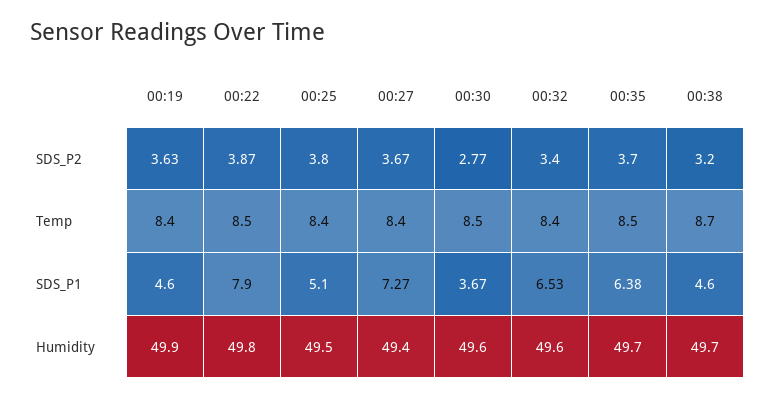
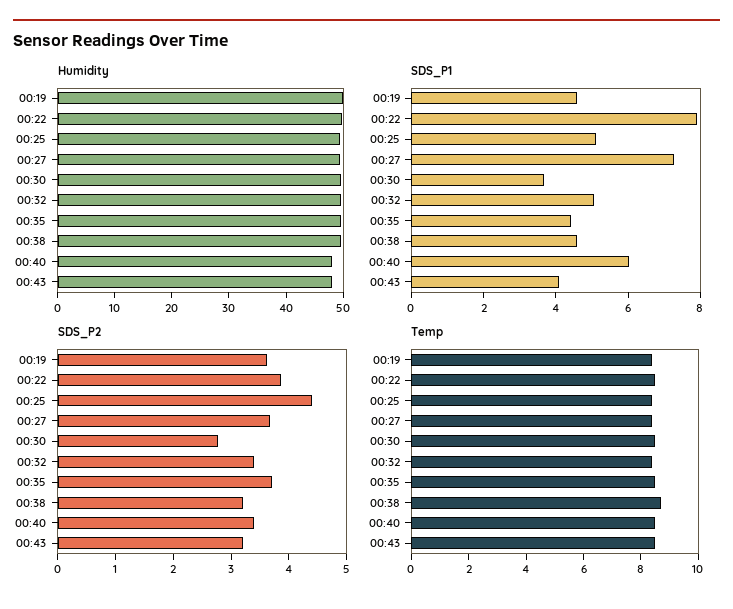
SDS_P2, 00:25: 3.8 -> 4.4
SDS_P1, 00:32: 6.53 -> 5
SDS_P1, 00:35: 6.38 -> 4.5
Humidity, 00:40: none -> 48
Humidity, 00:43: none -> 48
SDS_P1, 00:40: none -> 6
SDS_P1, 00:43: none -> 4
SDS_P2, 00:40: none -> 3.4
SDS_P2, 00:43: none -> 3.2
Temp, 00:40: none -> 8.5
Temp, 00:43: none -> 8.5

